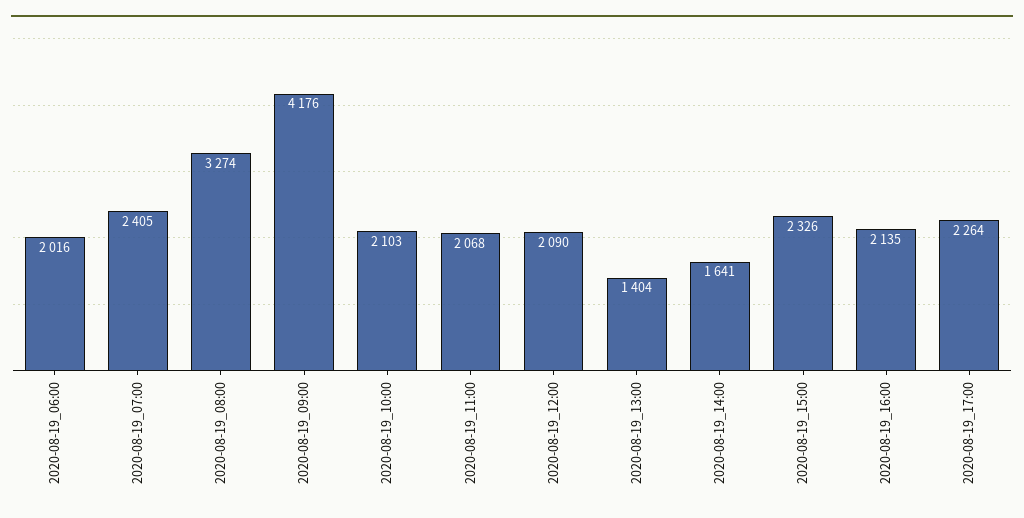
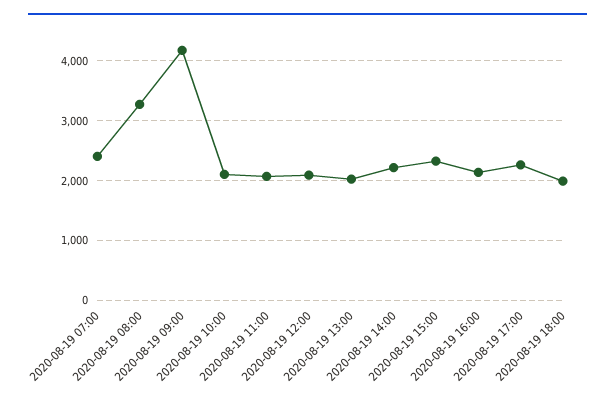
2020-08-19_06:00: 2016 -> none
2020-08-19_13:00: 1404 -> 2000
2020-08-19_14:00: 1641 -> 2200
2020-08-19 18:00: none -> 2000

